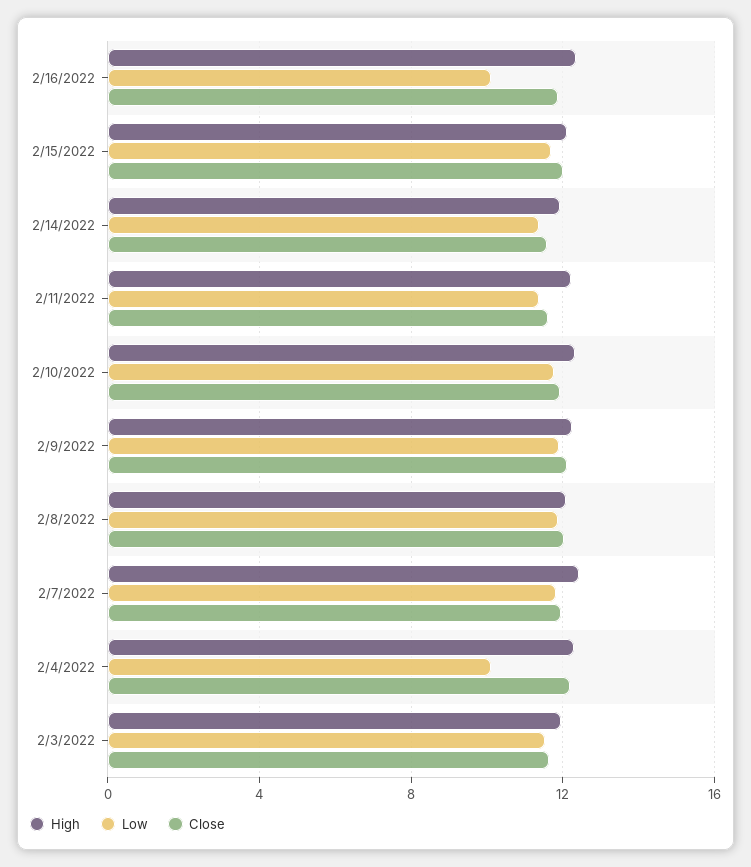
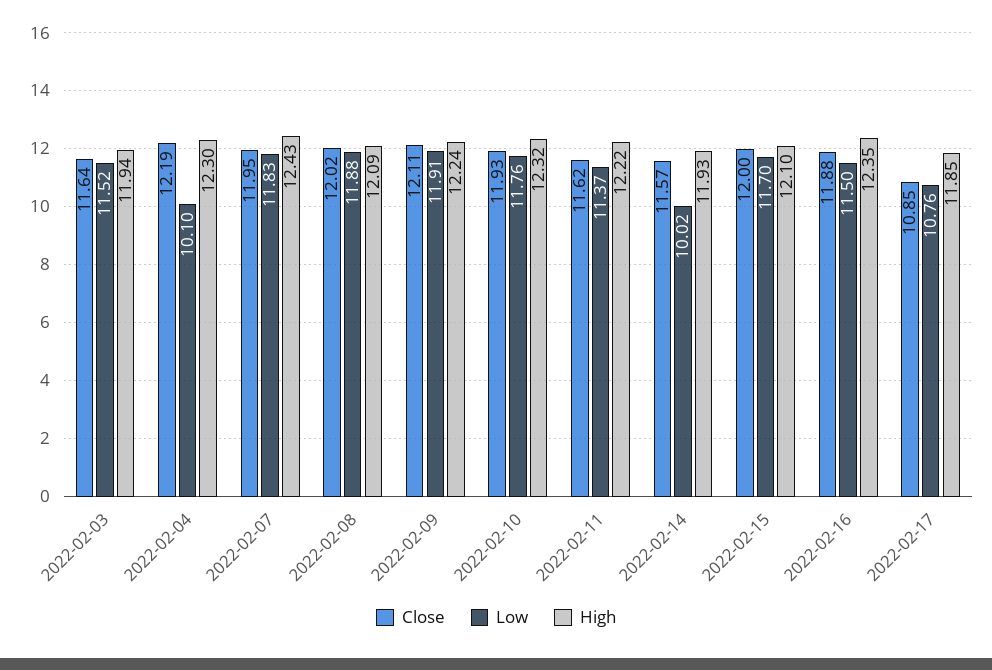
Low, 2/16/2022: 10 -> 11.5
Low, 2/14/2022: 11.5 -> 10.02
Close, 2022-02-17: none -> 10.85
Low, 2022-02-17: none -> 10.76
High, 2022-02-17: none -> 11.85

